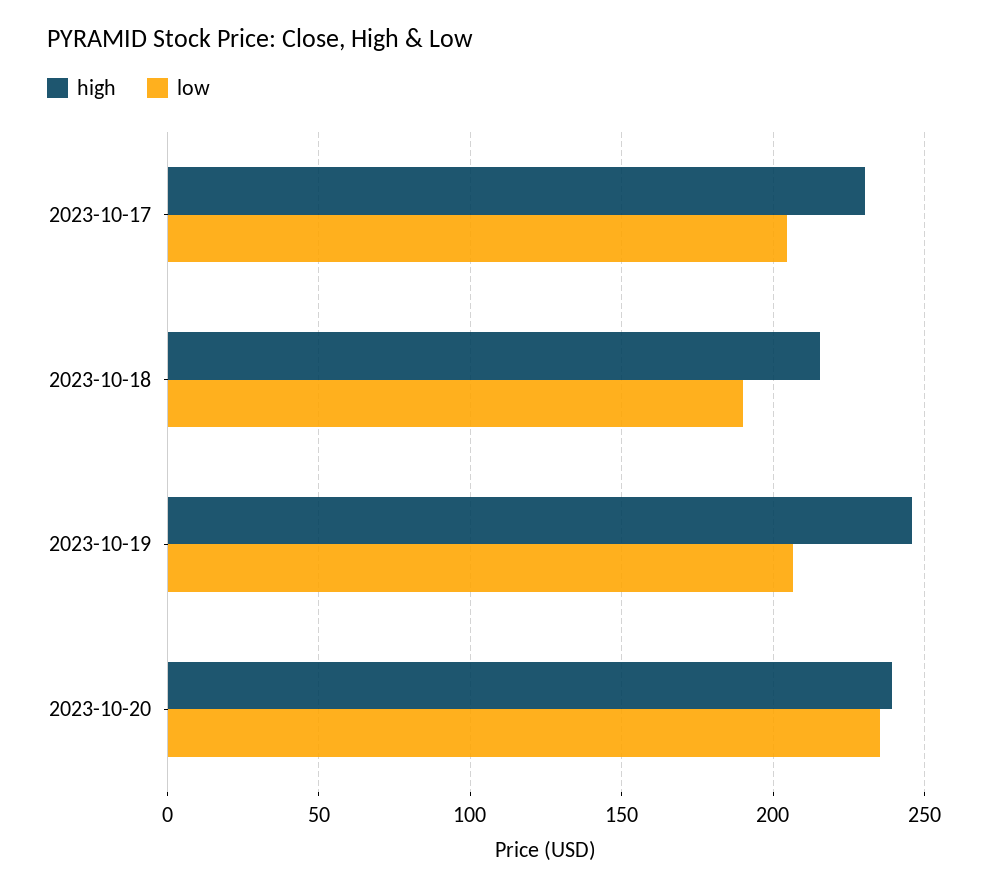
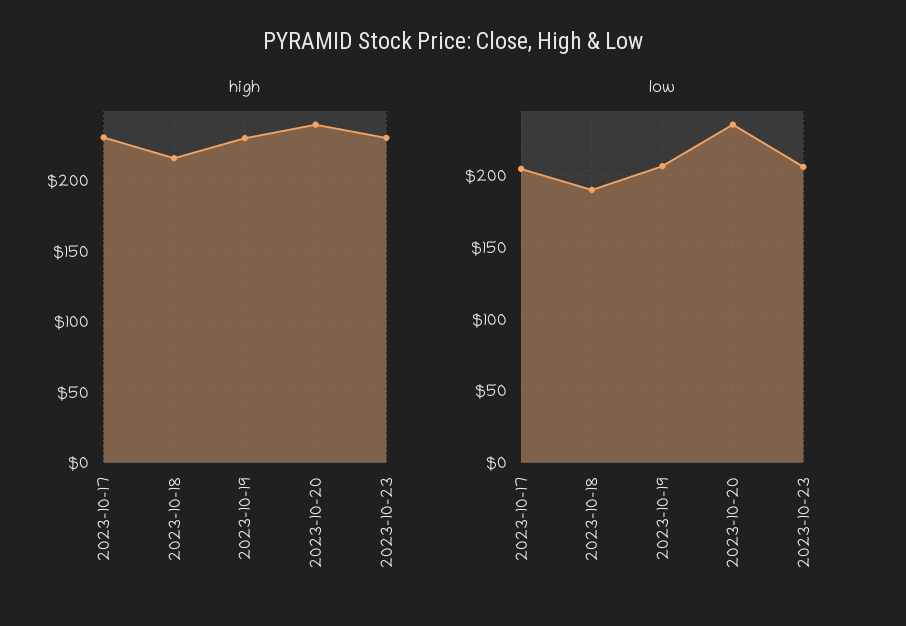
high, 2023-10-19: 245 -> 230
high, 2023-10-23: none -> 230
low, 2023-10-23: none -> 205

